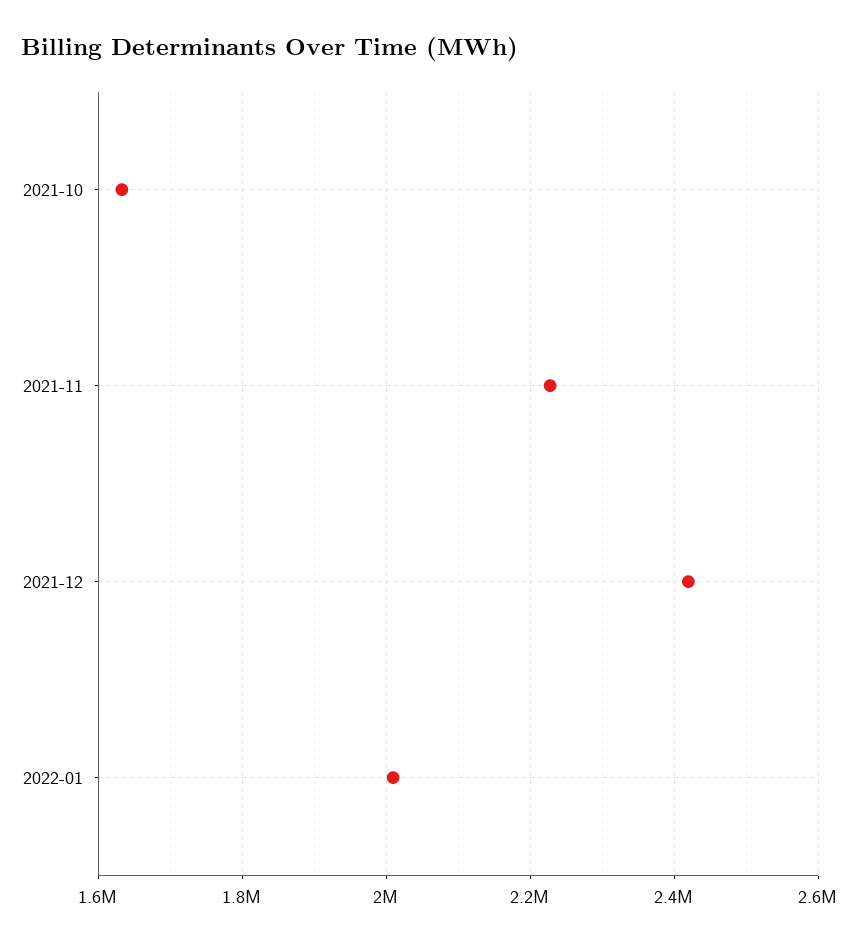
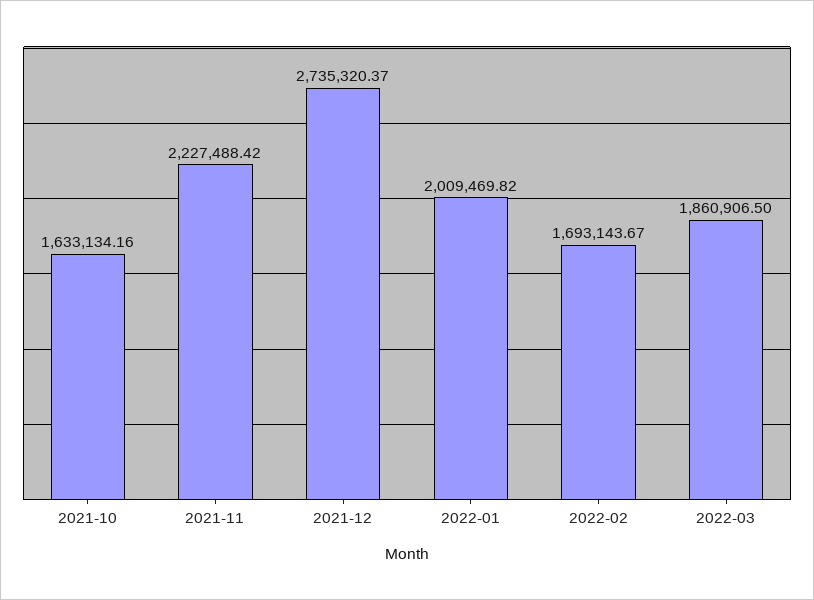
2021-12: 2420000 -> 2735320.37
2022-02: none -> 1693143.67
2022-03: none -> 1860906.5

